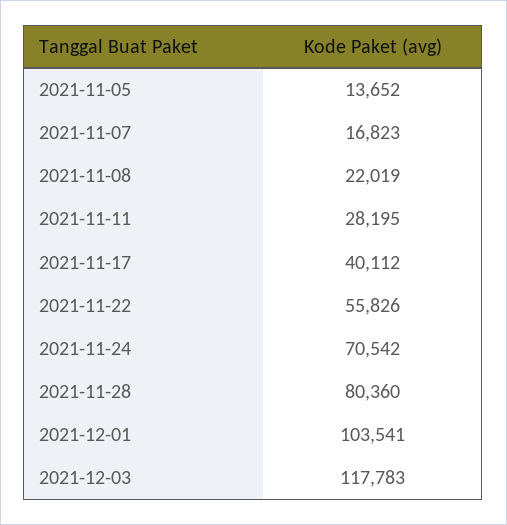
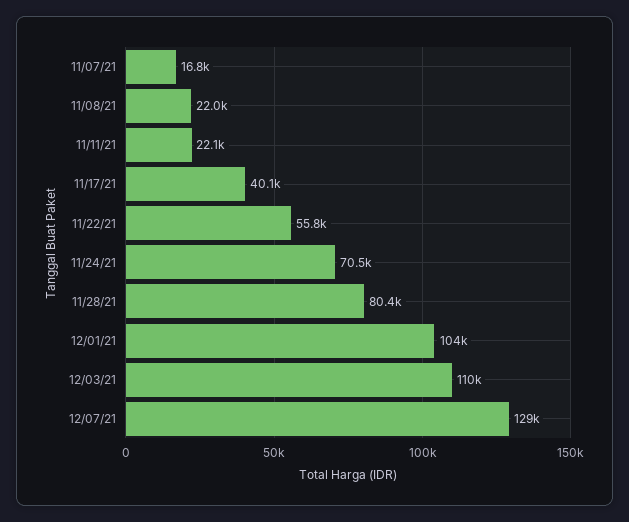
2021-11-05: 13652 -> none
2021-11-11: 28195 -> 22100
2021-12-03: 117783 -> 110000
12/07/21: none -> 129000

